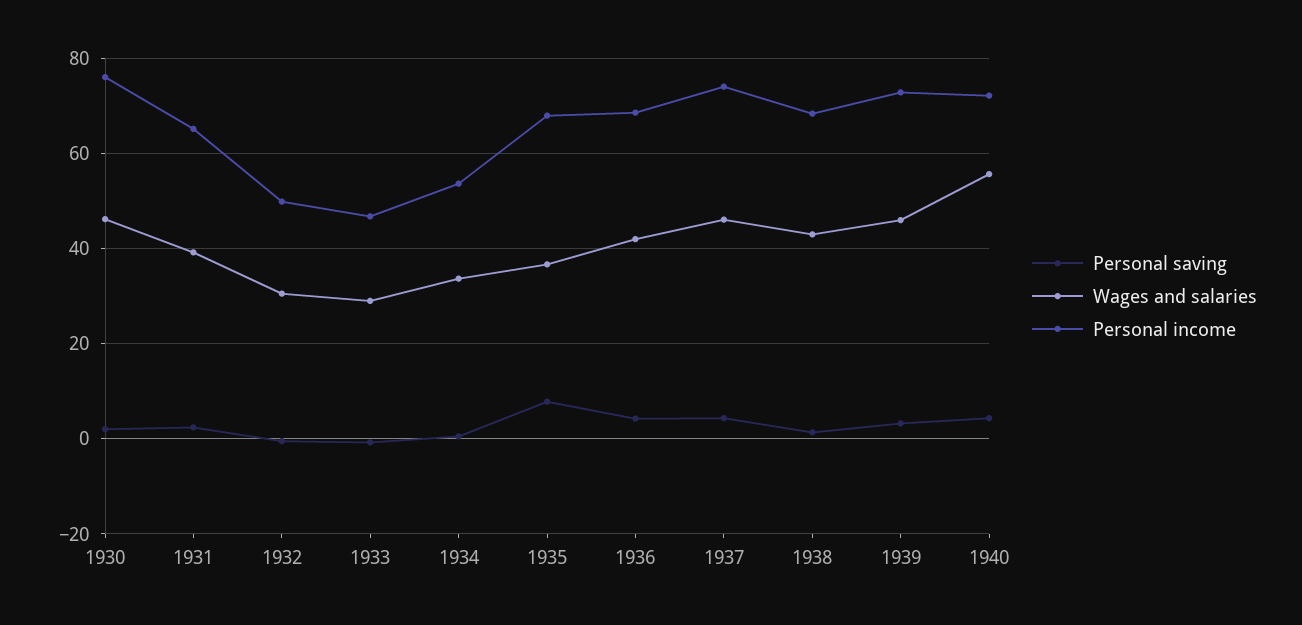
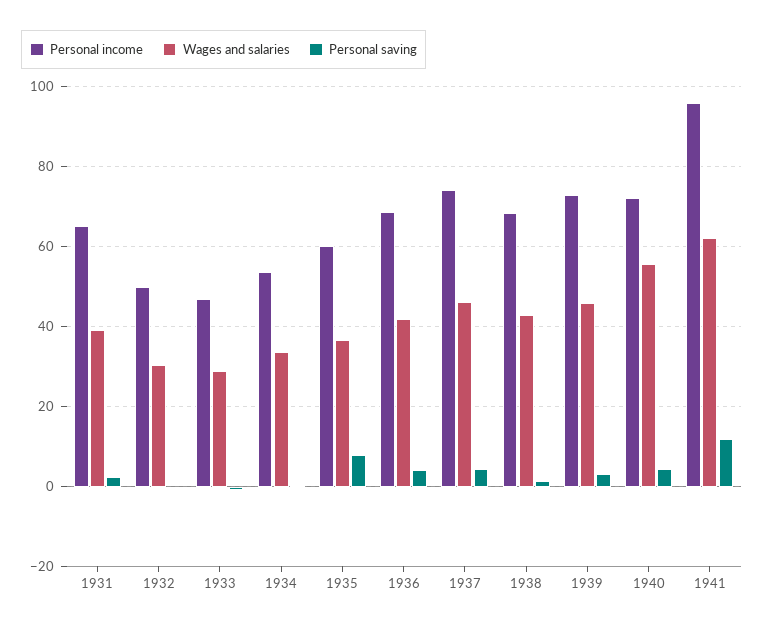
Personal saving, 1930: 2 -> none
Wages and salaries, 1930: 46 -> none
Personal income, 1930: 76 -> none
Personal income, 1935: 68 -> 60
Personal income, 1941: none -> 96
Wages and salaries, 1941: none -> 62
Personal saving, 1941: none -> 12

